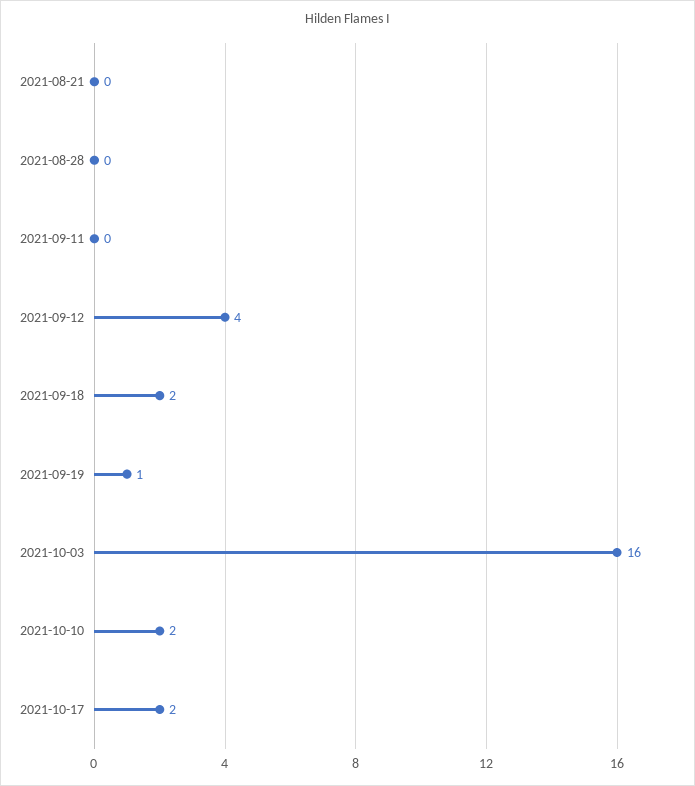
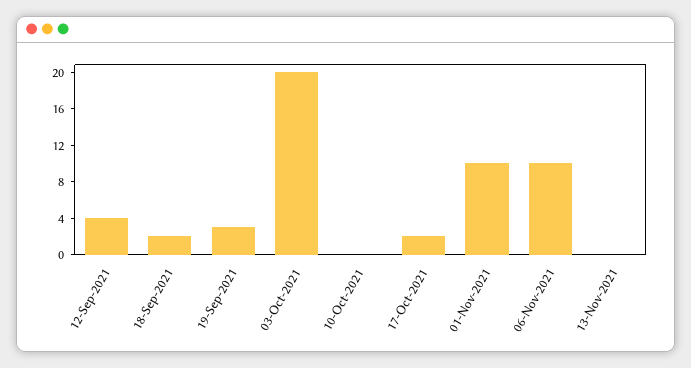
2021-08-21: 0 -> none
2021-08-28: 0 -> none
2021-09-11: 0 -> none
2021-09-19: 1 -> 3
2021-10-03: 16 -> 20
2021-10-10: 2 -> 0
01-Nov-2021: none -> 10
06-Nov-2021: none -> 10
13-Nov-2021: none -> 0

